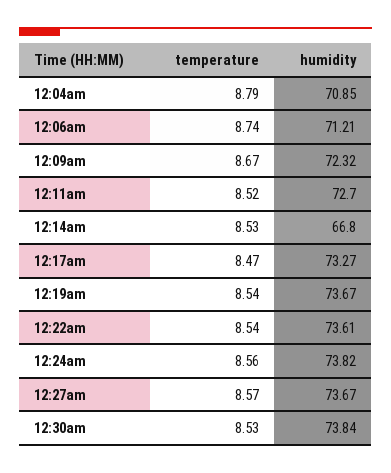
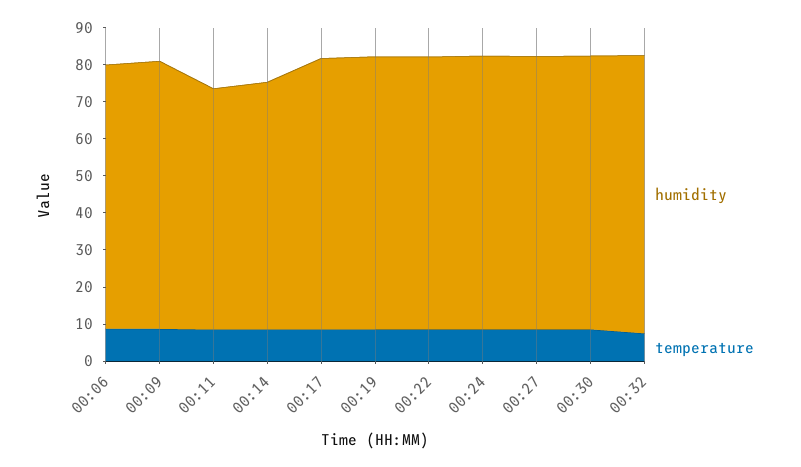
temperature, 12:04am: 8.79 -> none
humidity, 12:04am: 70.85 -> none
humidity, 12:11am: 72.7 -> 65
humidity, 00:32: none -> 75
temperature, 00:32: none -> 7.5

